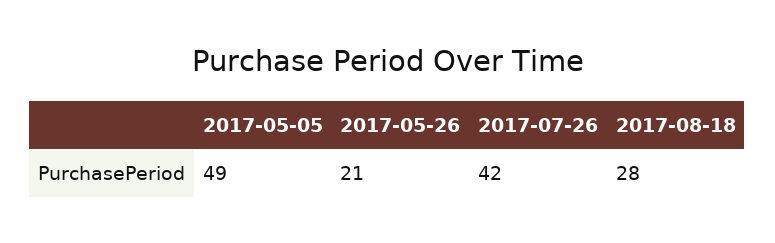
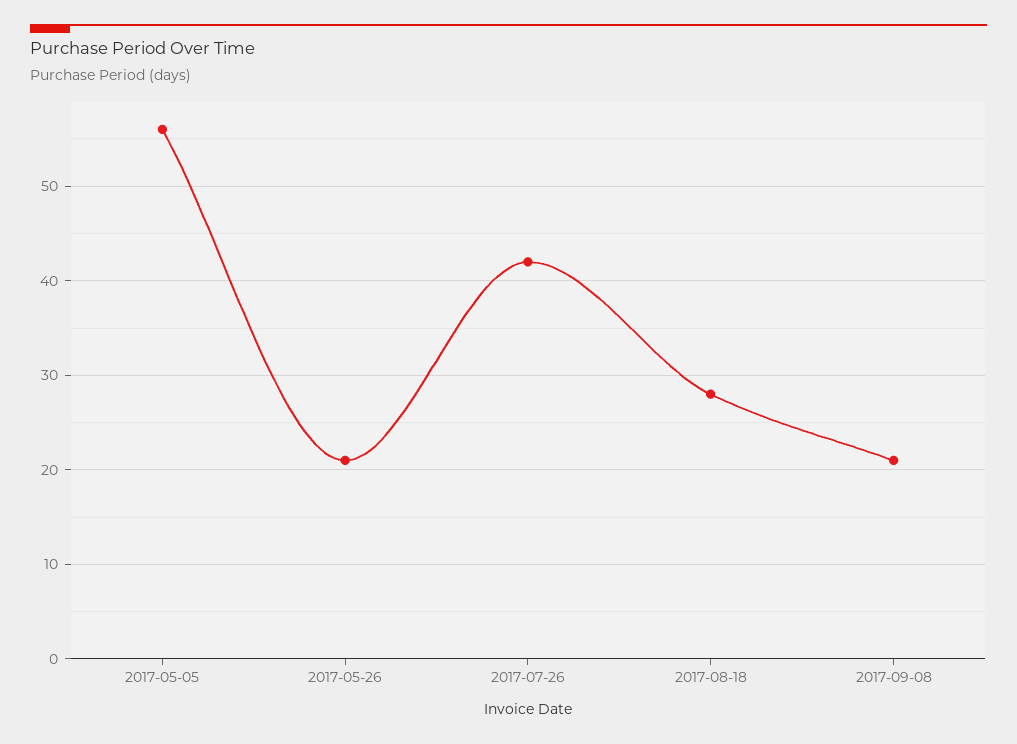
2017-05-05: 49 -> 56
2017-09-08: none -> 21

